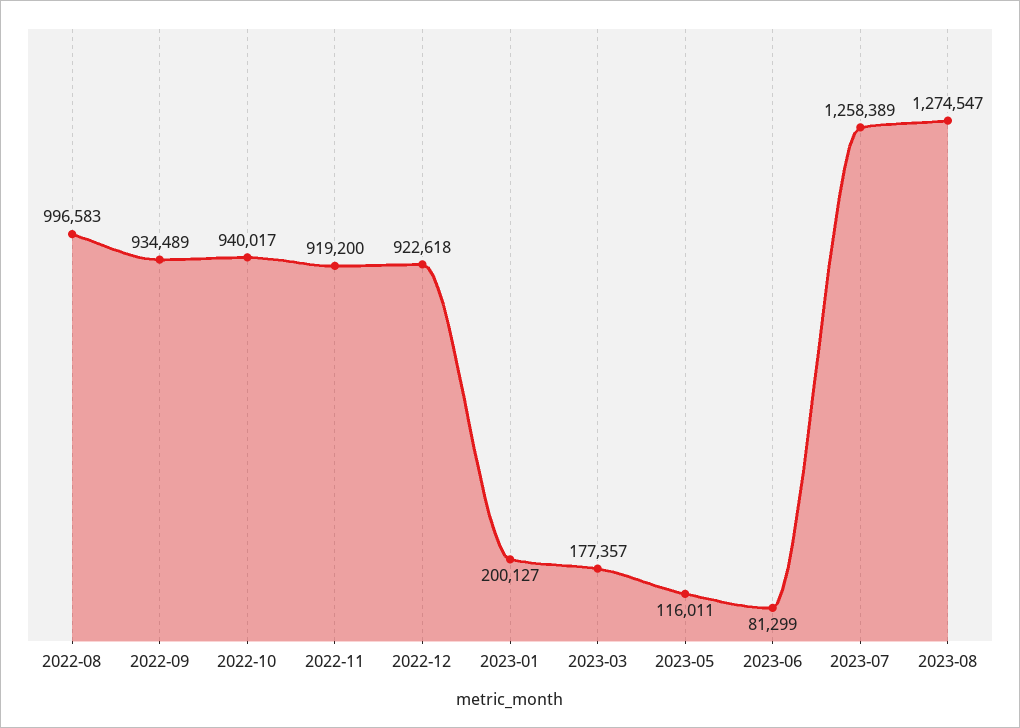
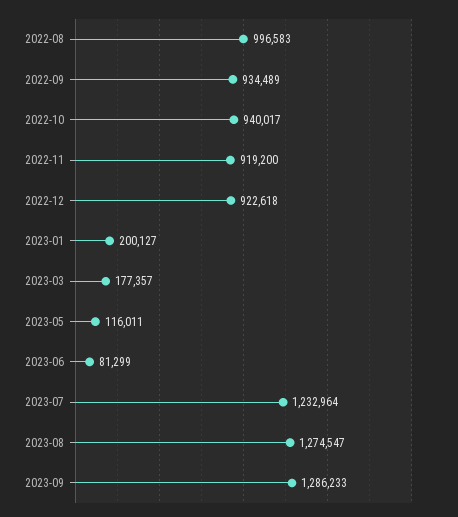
2023-07: 1258389 -> 1232964
2023-09: none -> 1286233

